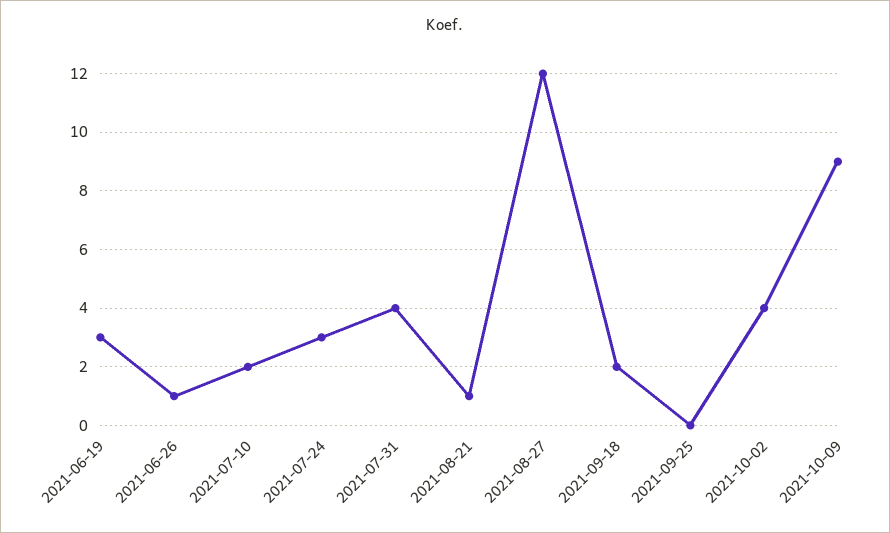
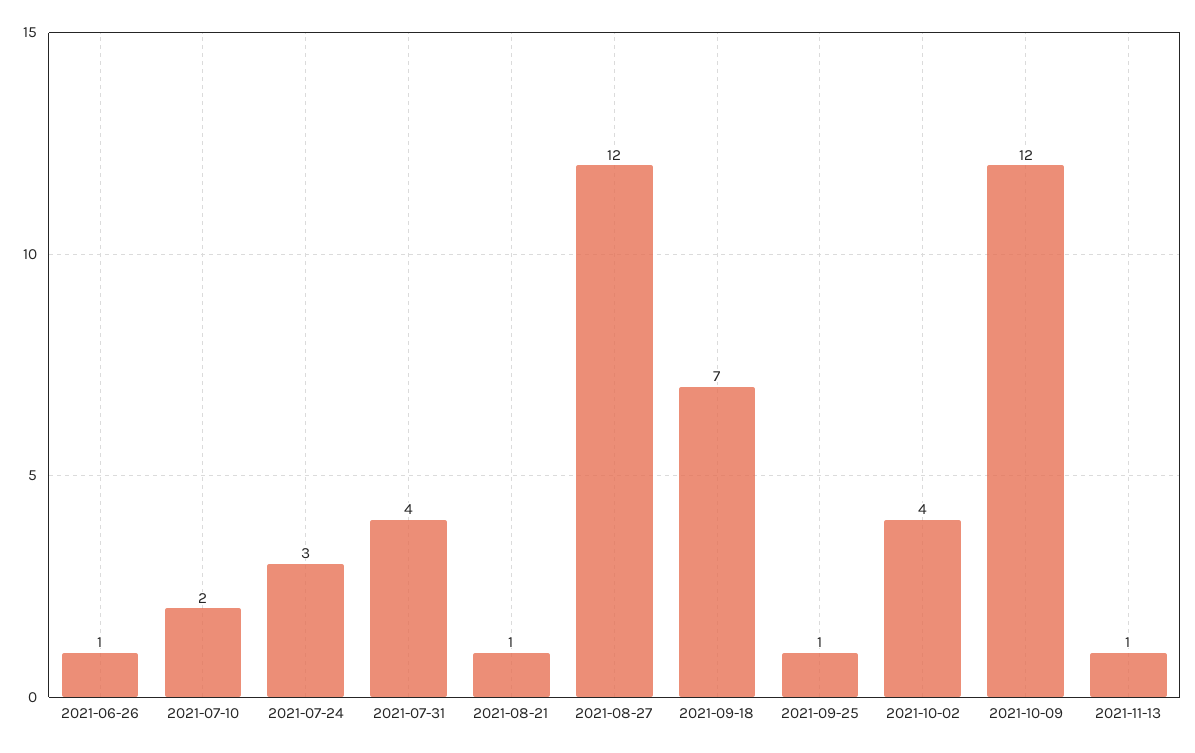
2021-06-19: 3 -> none
2021-09-18: 2 -> 7
2021-09-25: 0 -> 1
2021-10-09: 9 -> 12
2021-11-13: none -> 1

